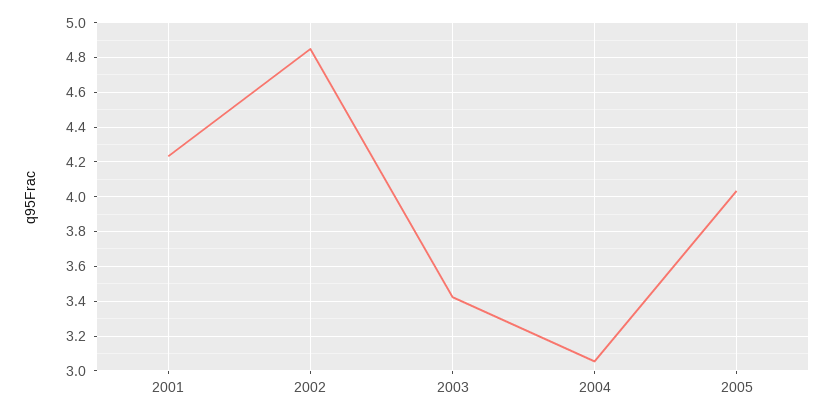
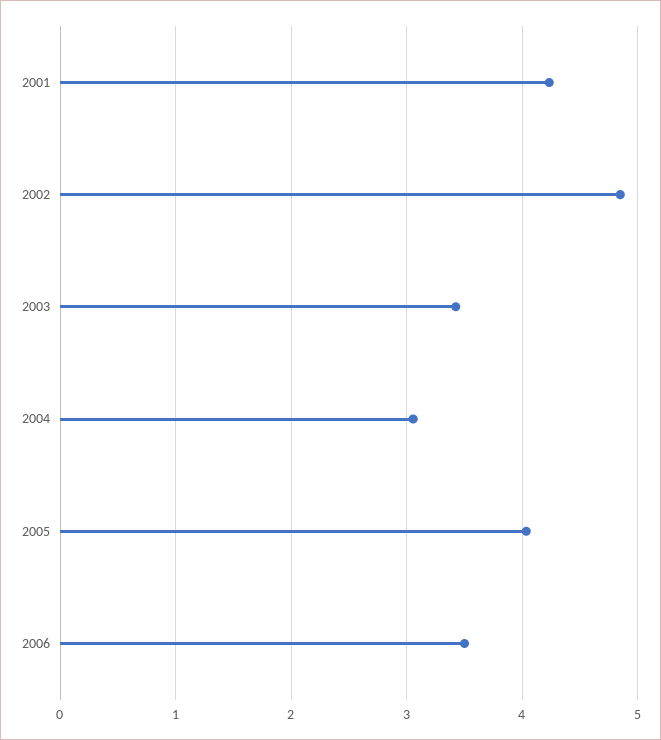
2006: none -> 3.5

